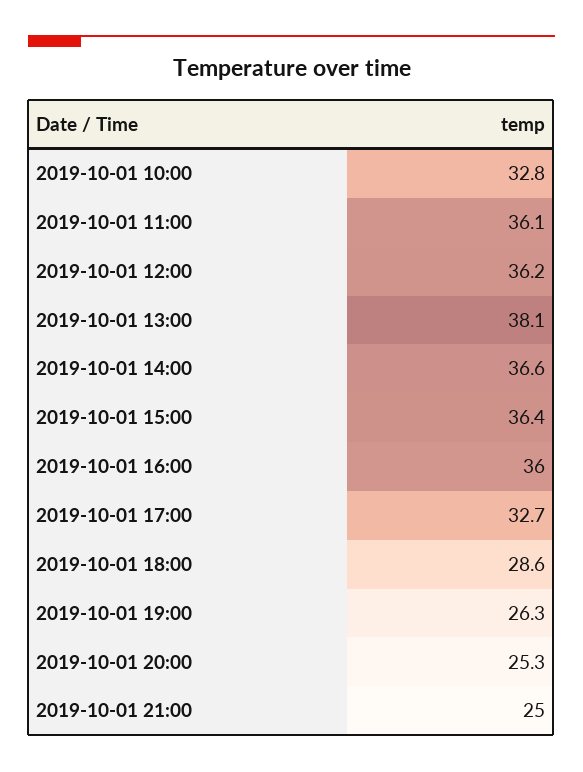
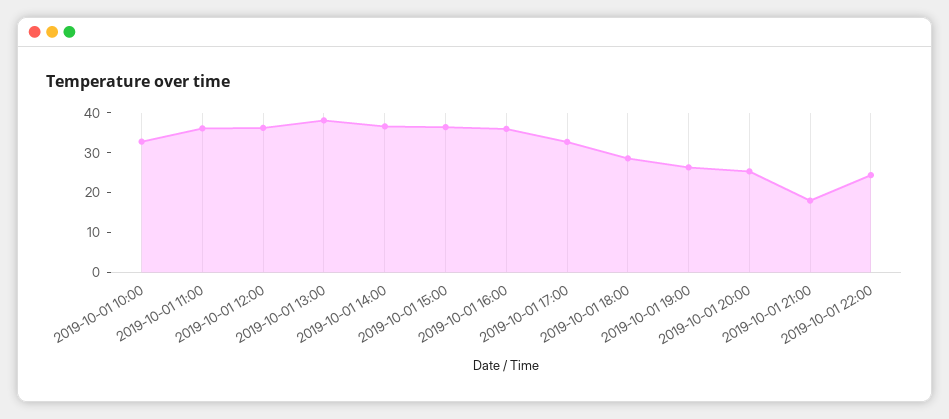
2019-10-01 21:00: 25 -> 17.5
2019-10-01 22:00: none -> 25

